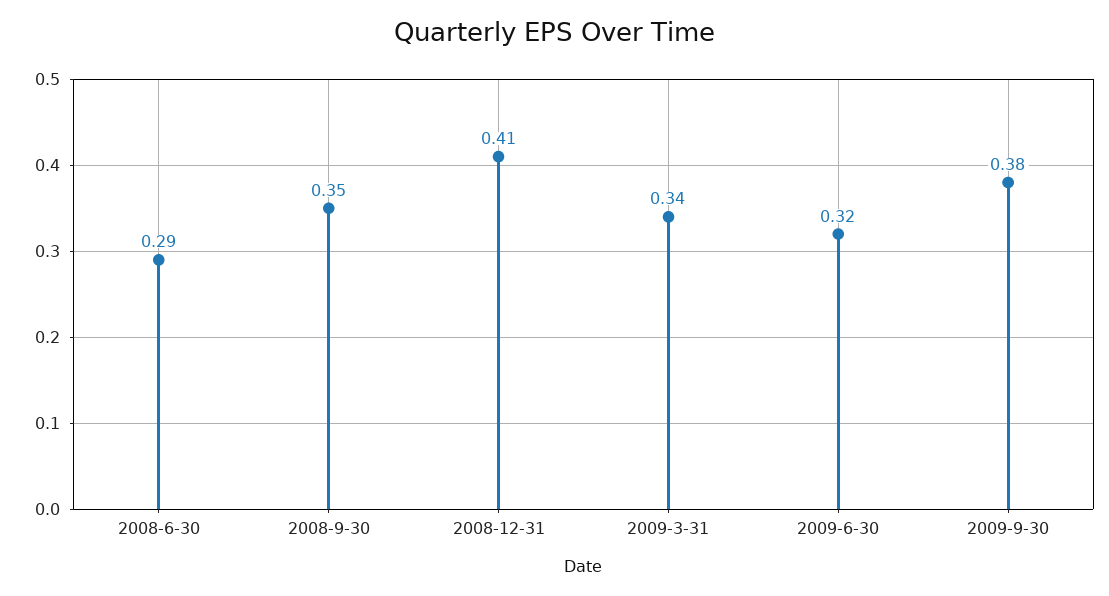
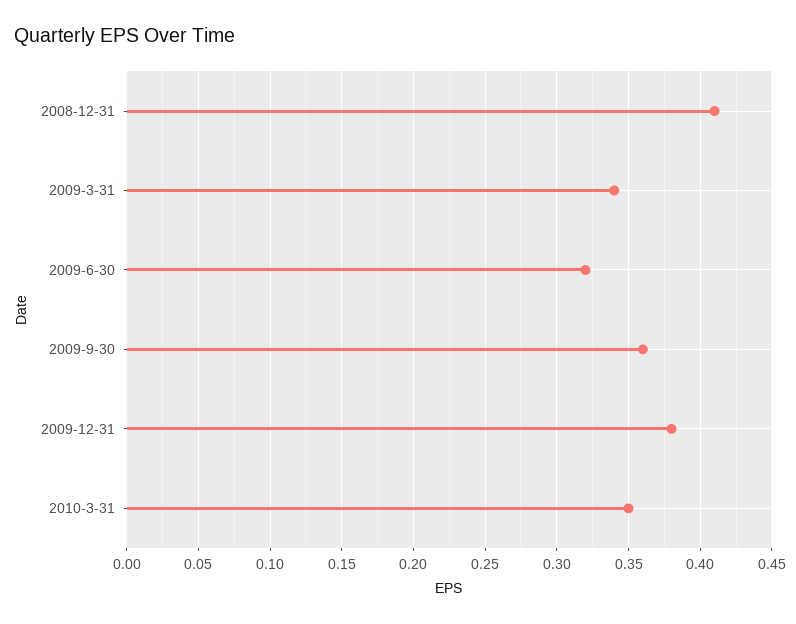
2008-6-30: 0.29 -> none
2008-9-30: 0.35 -> none
2009-9-30: 0.38 -> 0.36
2009-12-31: none -> 0.38
2010-3-31: none -> 0.35

